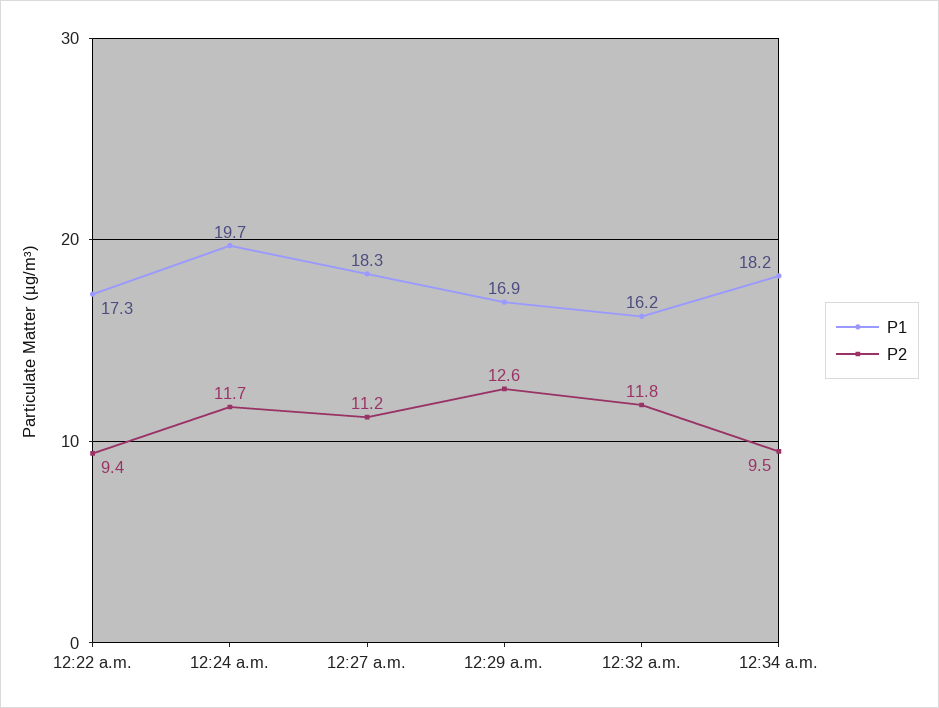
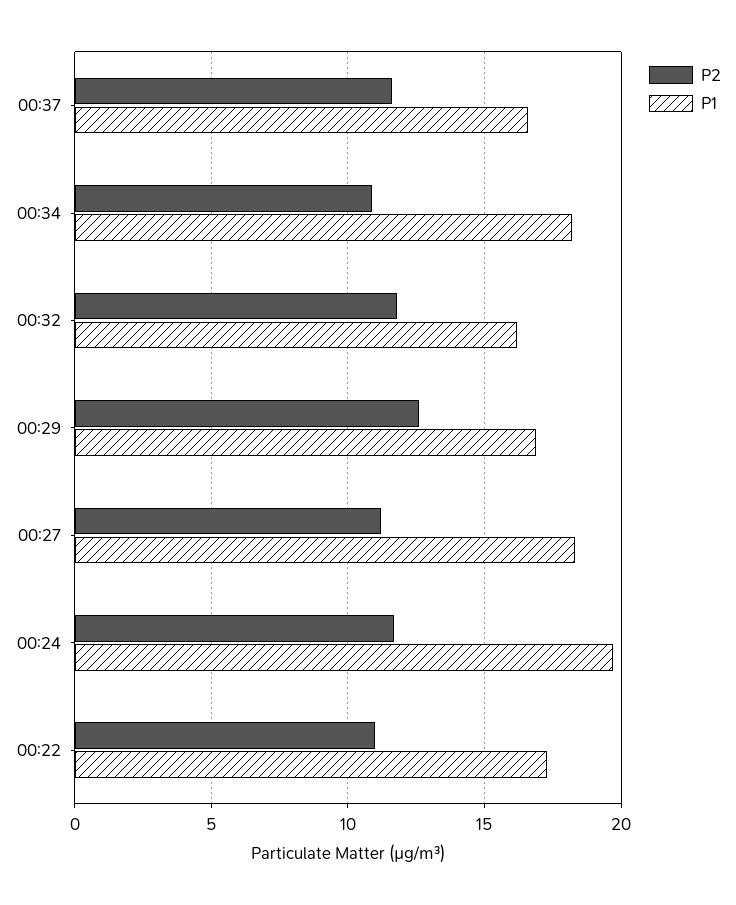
P2, 12:22 a.m.: 9.4 -> 11
P2, 12:34 a.m.: 9.5 -> 11
P2, 00:37: none -> 11.5
P1, 00:37: none -> 16.5

